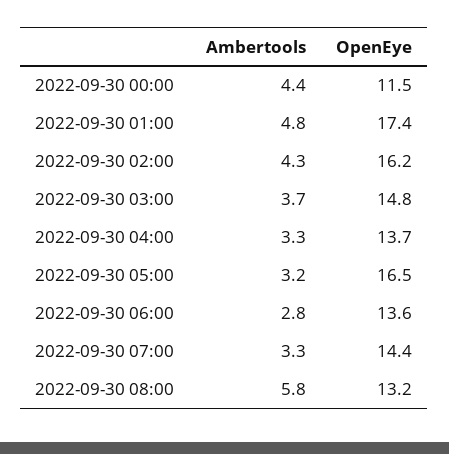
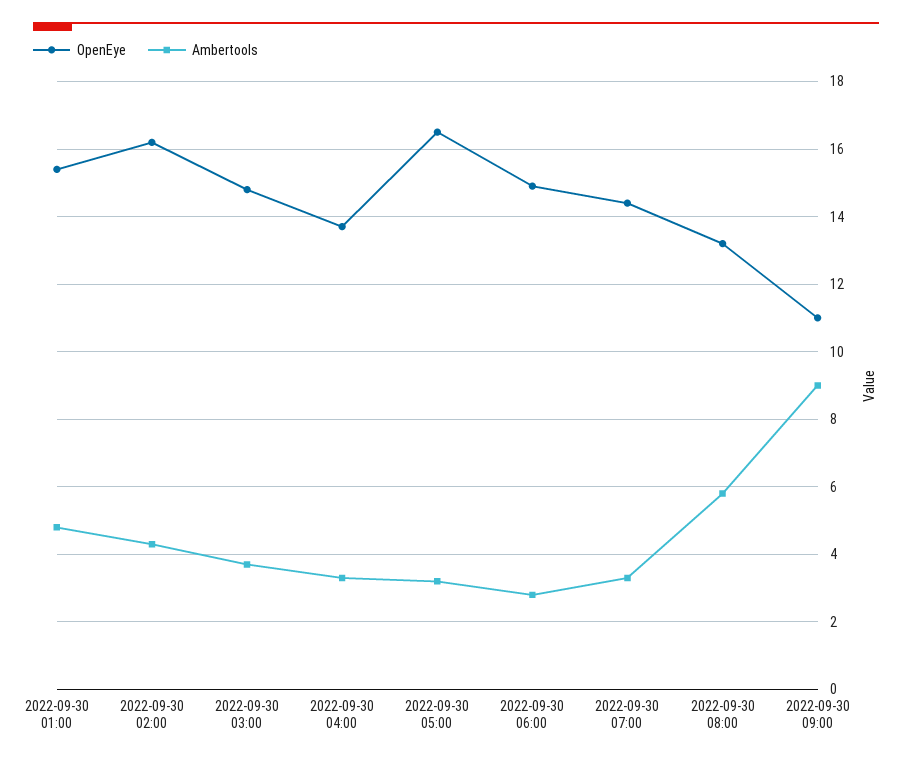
Ambertools, 2022-09-30 00:00: 4.4 -> none
OpenEye, 2022-09-30 00:00: 11.5 -> none
OpenEye, 2022-09-30 01:00: 17.4 -> 15.5
OpenEye, 2022-09-30 06:00: 13.6 -> 15
OpenEye, 2022-09-30 09:00: none -> 11
Ambertools, 2022-09-30 09:00: none -> 9

